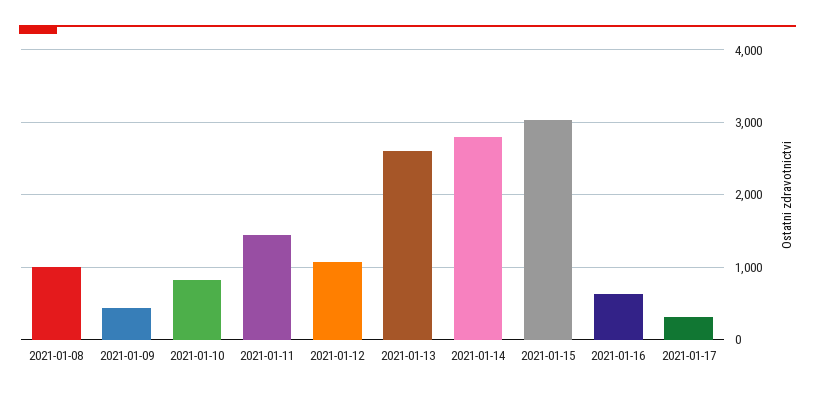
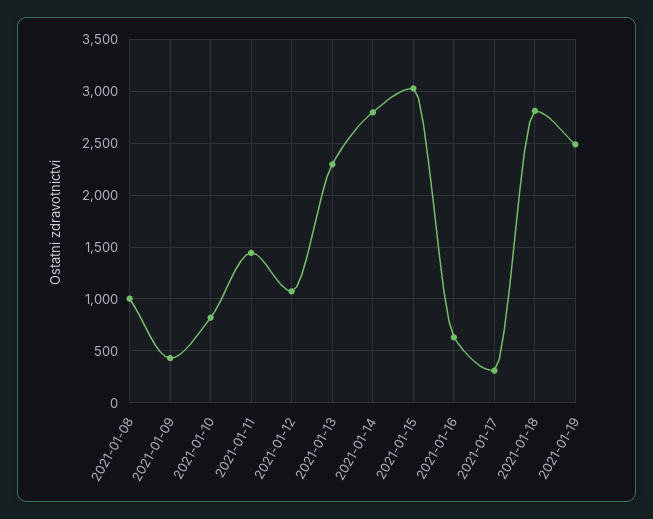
2021-01-13: 2600 -> 2300
2021-01-18: none -> 2800
2021-01-19: none -> 2500

